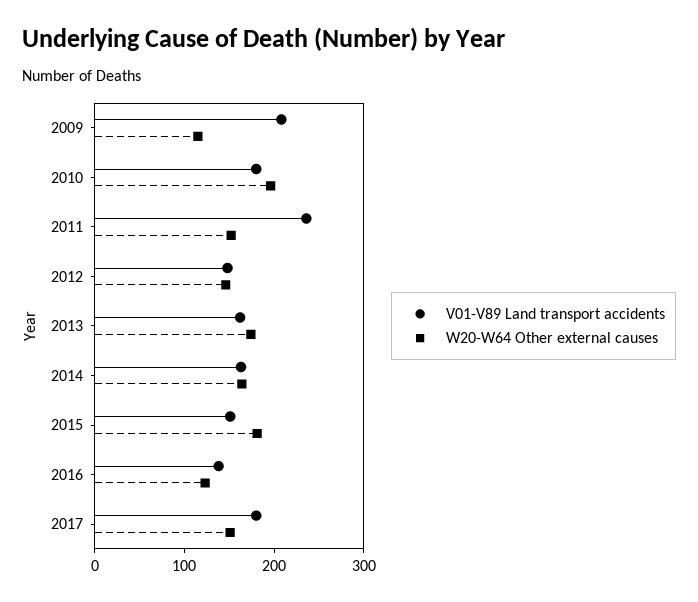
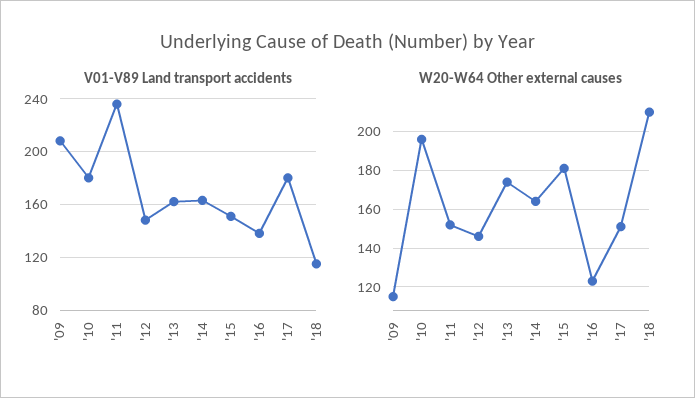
V01-V89 Land transport accidents, '18: none -> 115
W20-W64 Other external causes, '18: none -> 210

